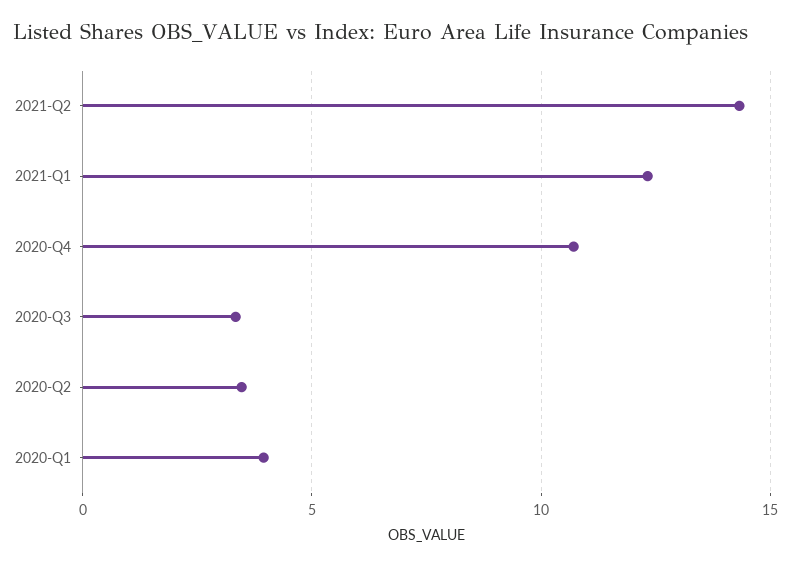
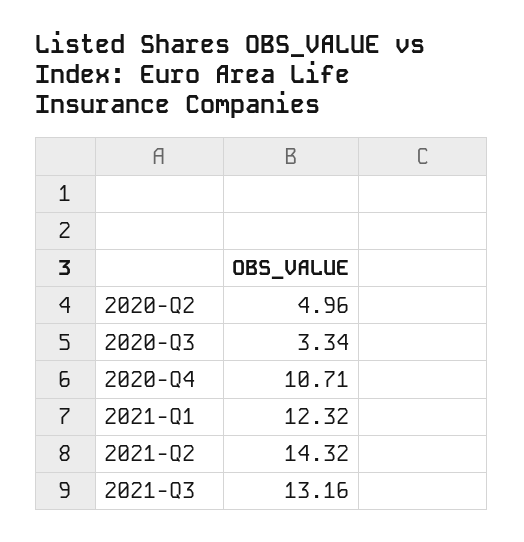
2020-Q2: 3.5 -> 4.96
2020-Q1: 4 -> none
2021-Q3: none -> 13.16

